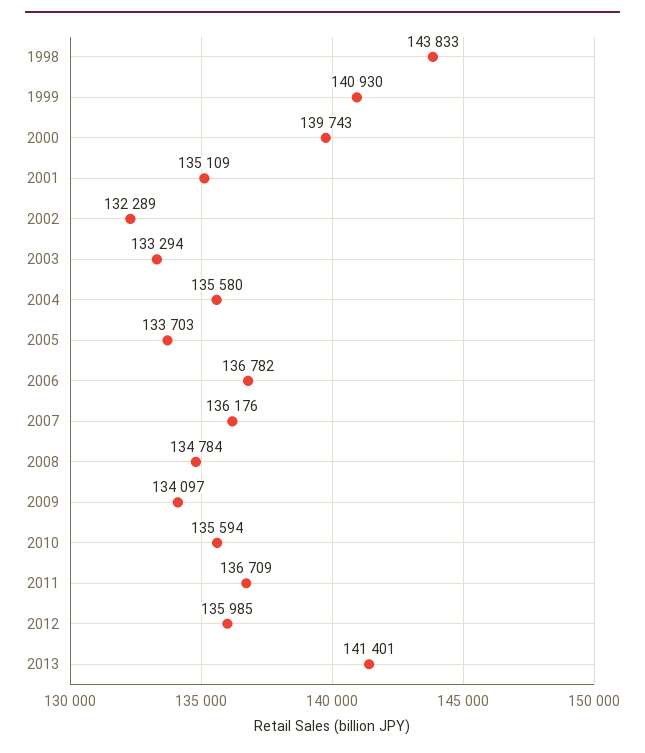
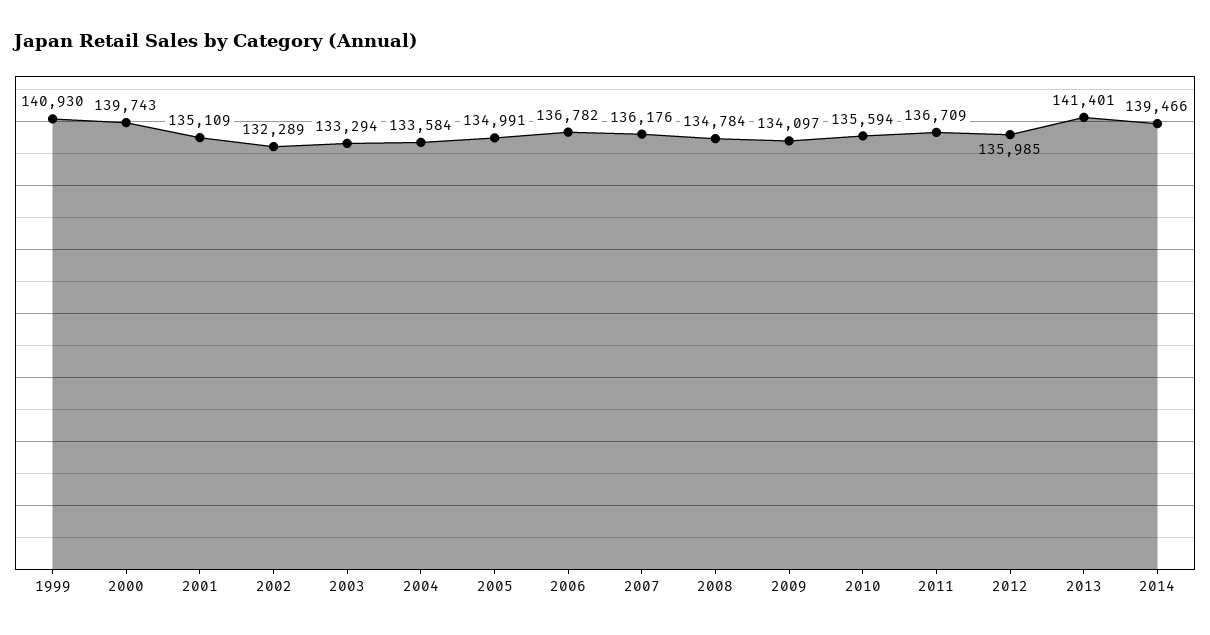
1998: 143833 -> none
2004: 135580 -> 133584
2005: 133703 -> 134991
2014: none -> 139466

